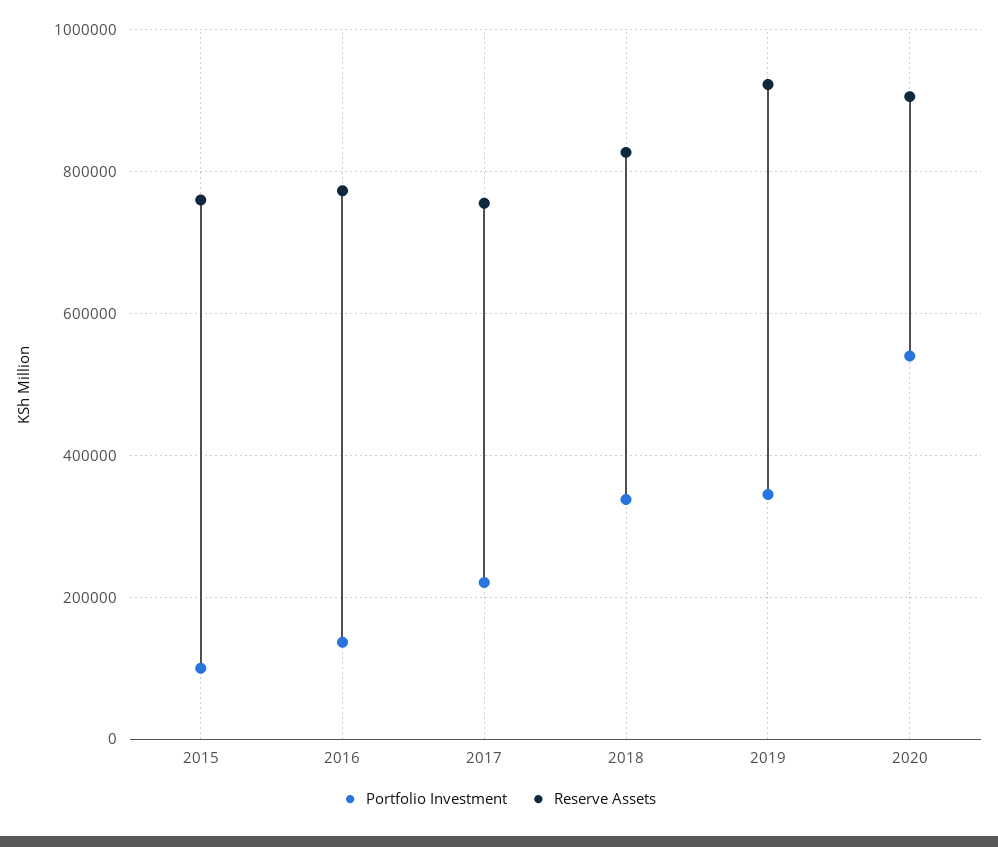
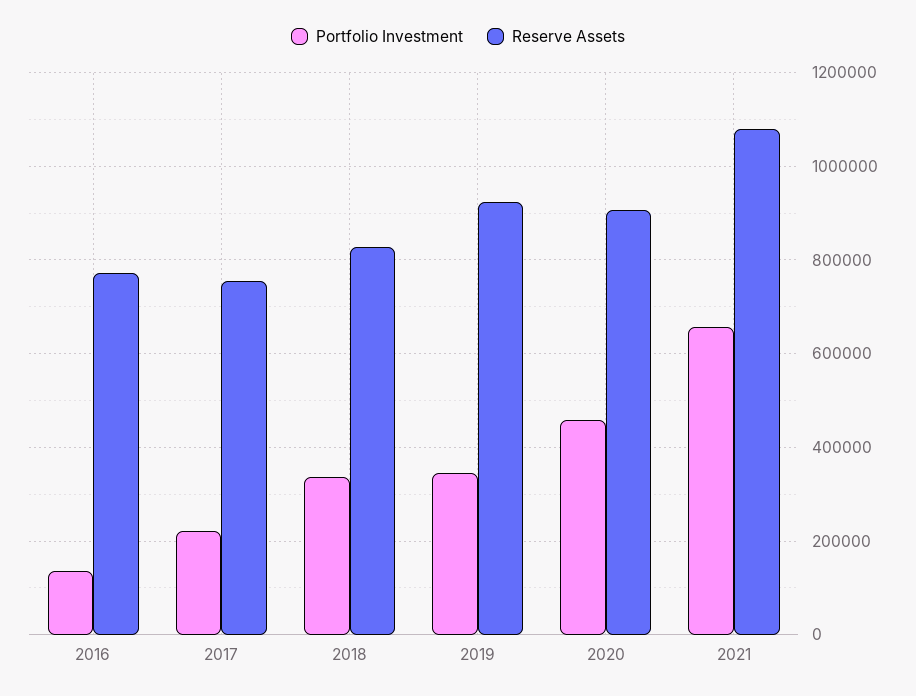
Portfolio Investment, 2015: 100000 -> none
Reserve Assets, 2015: 760000 -> none
Portfolio Investment, 2020: 540000 -> 460000
Portfolio Investment, 2021: none -> 660000
Reserve Assets, 2021: none -> 1080000

